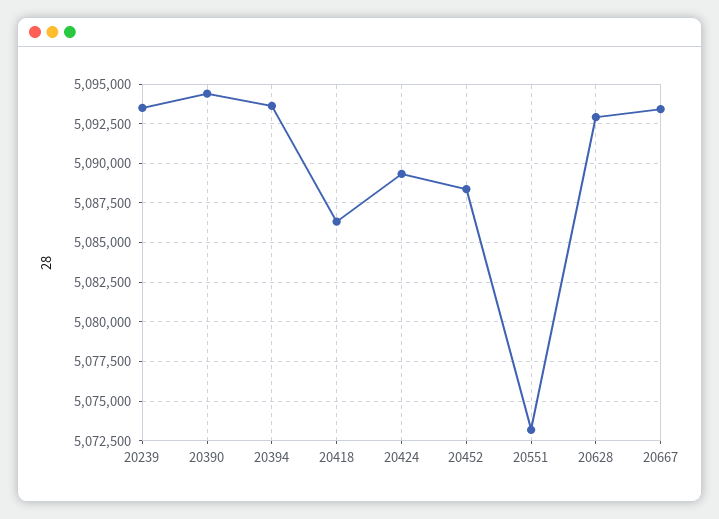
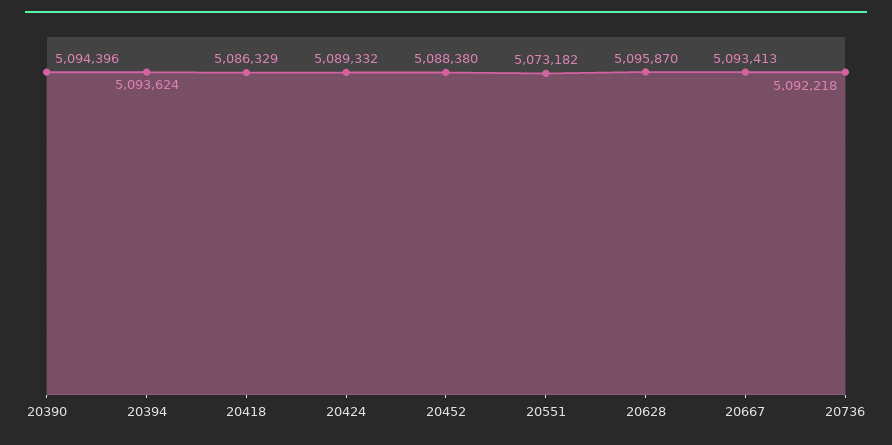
20239: 5093500 -> none
20628: 5093000 -> 5095870
20736: none -> 5092218

